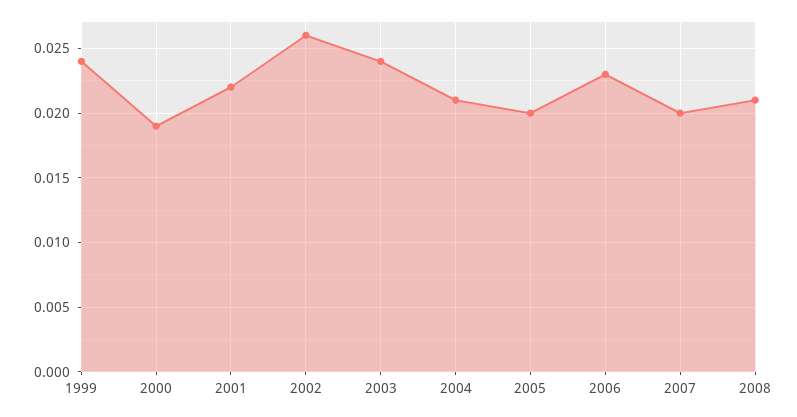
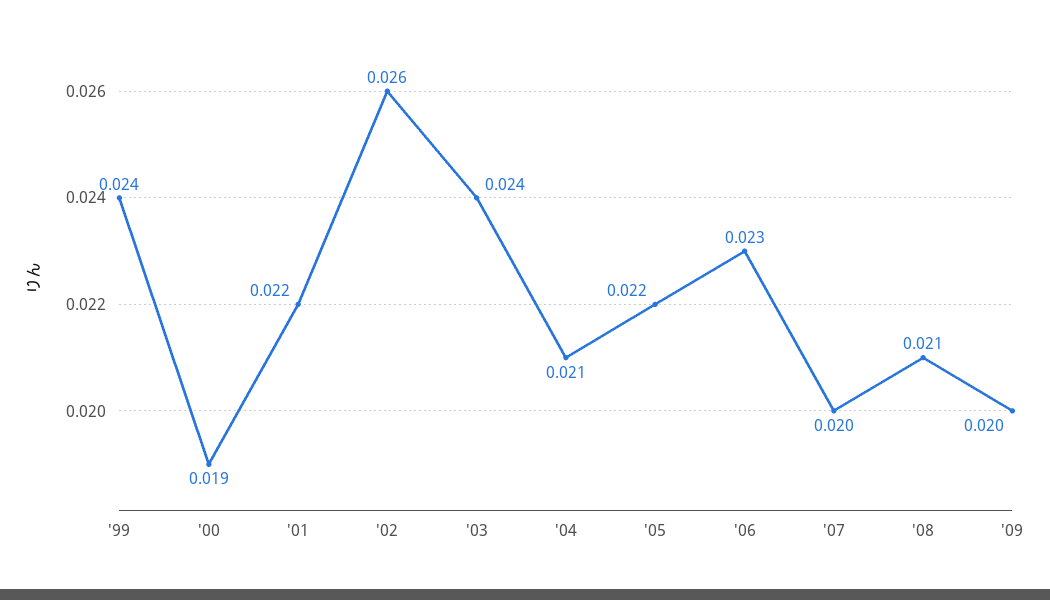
2005: 0.02 -> 0.022
'09: none -> 0.02

